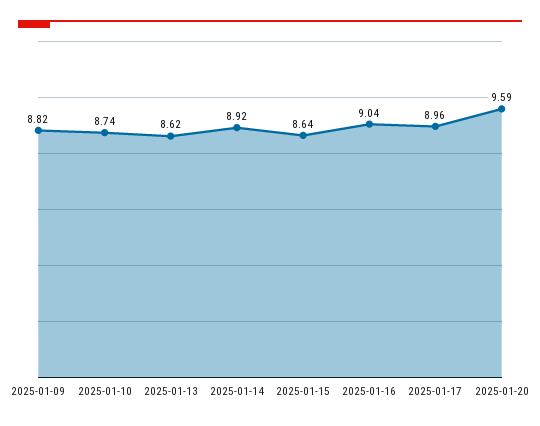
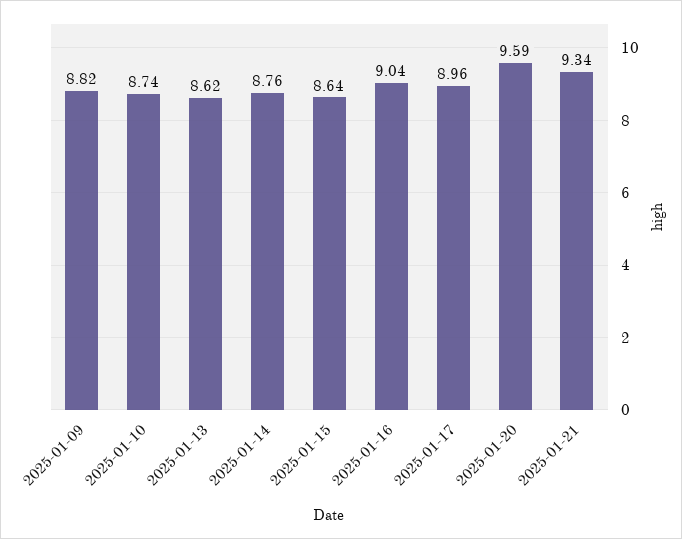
2025-01-14: 8.92 -> 8.76
2025-01-21: none -> 9.34

